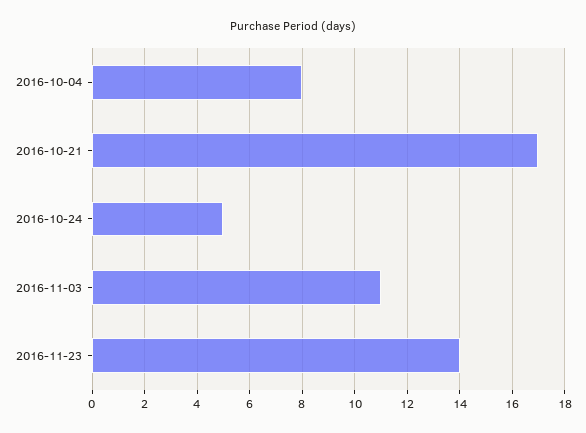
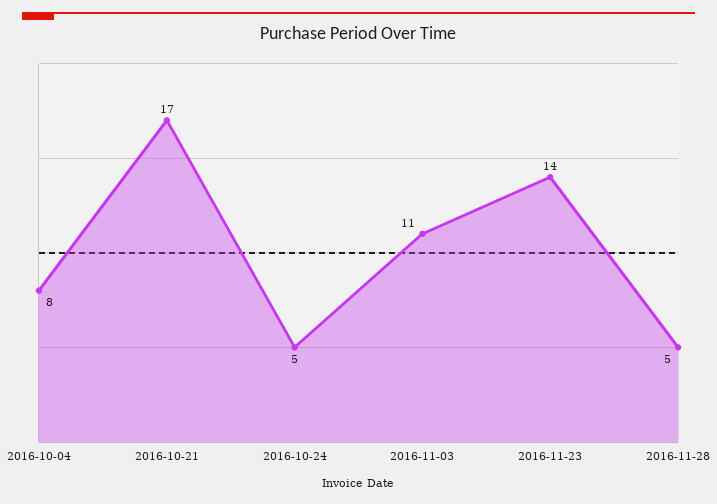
2016-11-28: none -> 5

